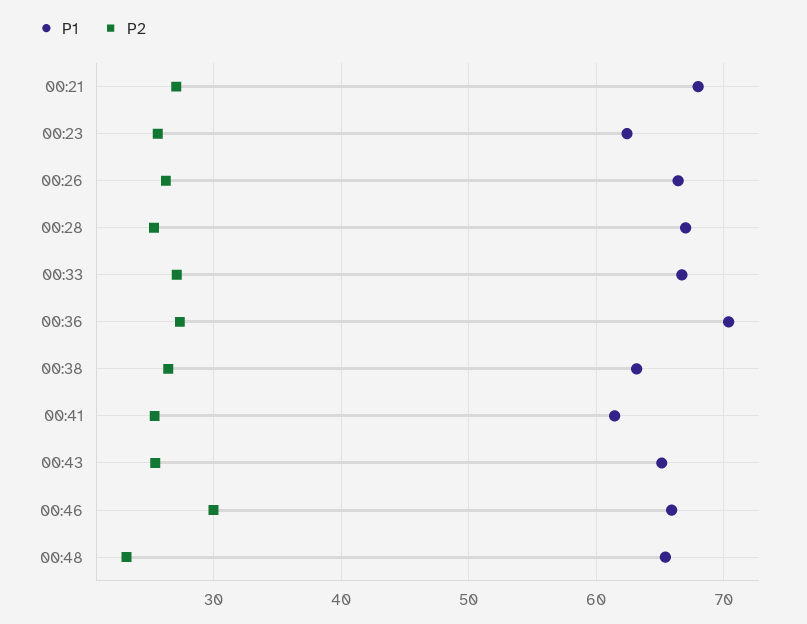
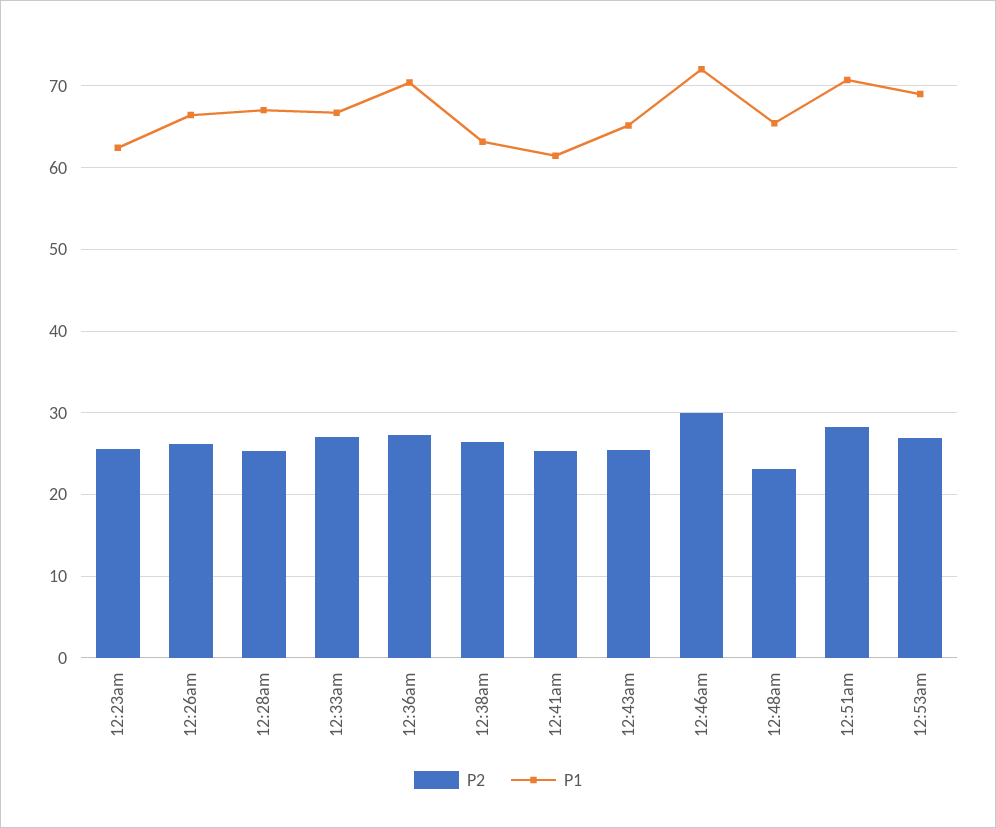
P1, 00:21: 68 -> none
P2, 00:21: 27 -> none
P1, 00:46: 66 -> 72
P2, 12:51am: none -> 28
P1, 12:51am: none -> 71
P2, 12:53am: none -> 27
P1, 12:53am: none -> 69

